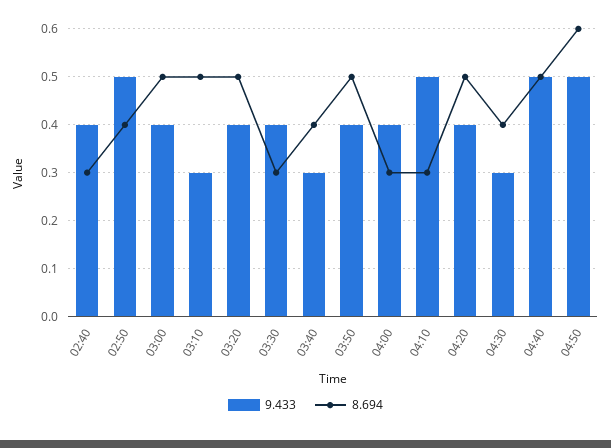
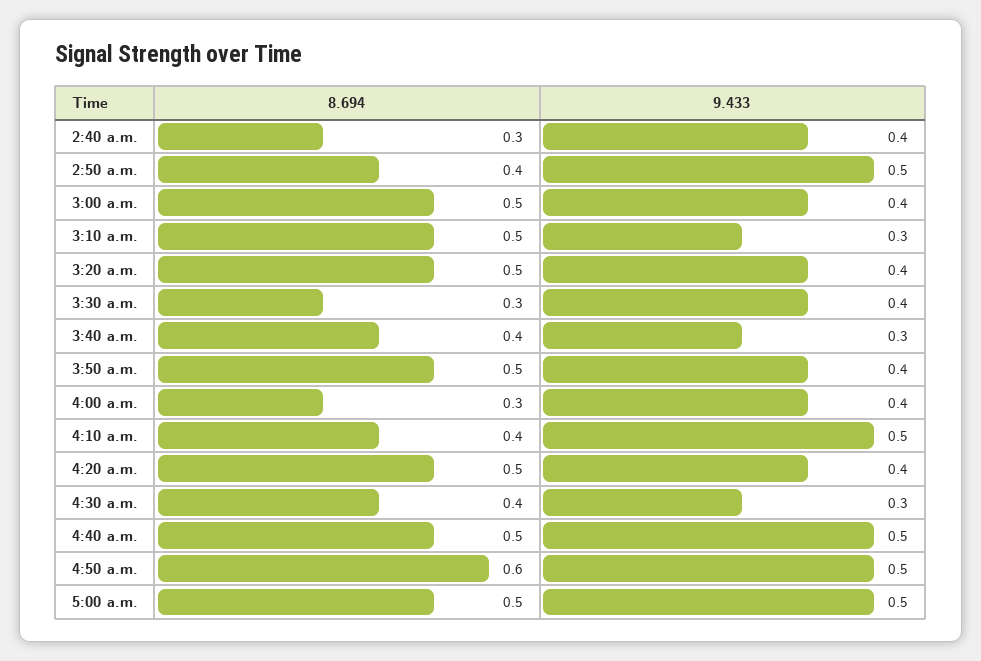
8.694, 04:10: 0.3 -> 0.4
8.694, 5:00 a.m.: none -> 0.5
9.433, 5:00 a.m.: none -> 0.5

